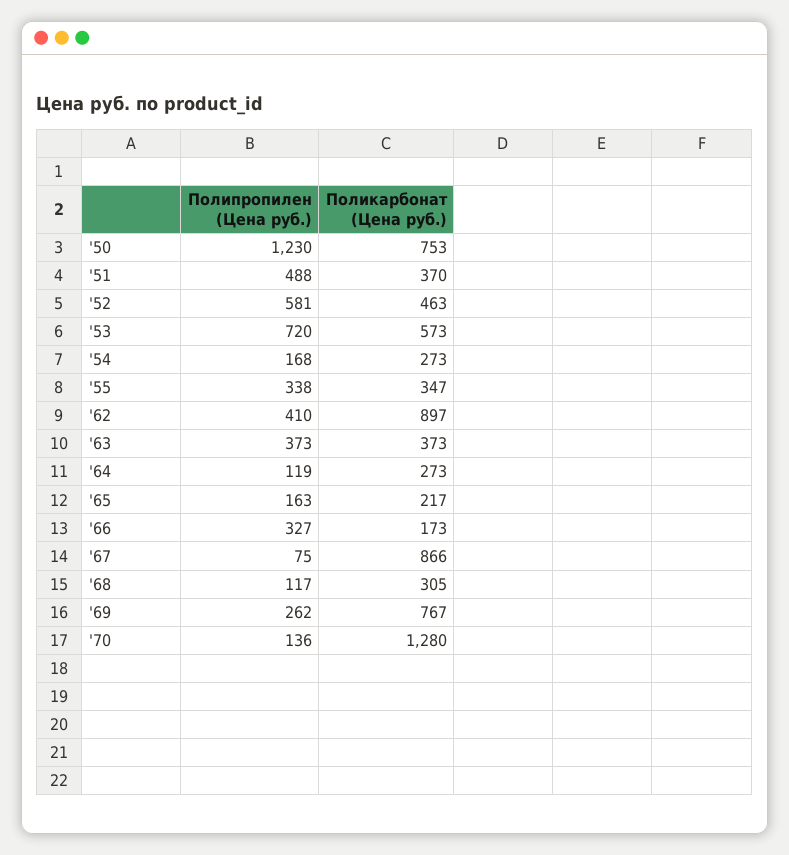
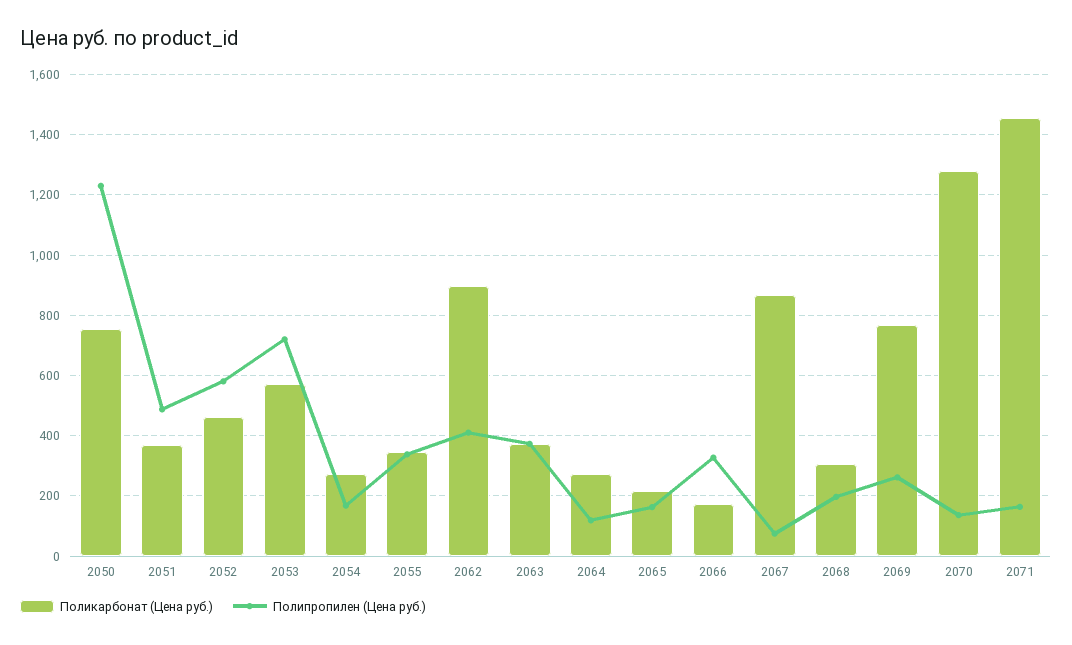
Полипропилен (Цена руб.), '68: 117 -> 200
Поликарбонат (Цена руб.), 2071: none -> 1460
Полипропилен (Цена руб.), 2071: none -> 160

